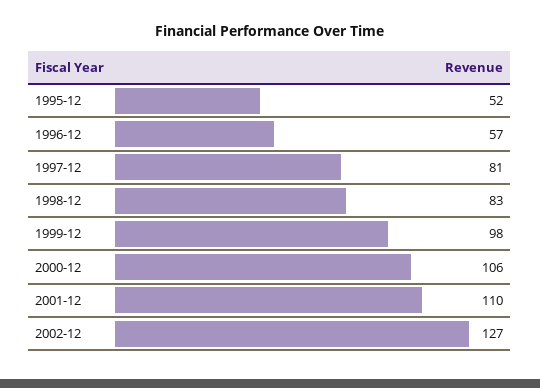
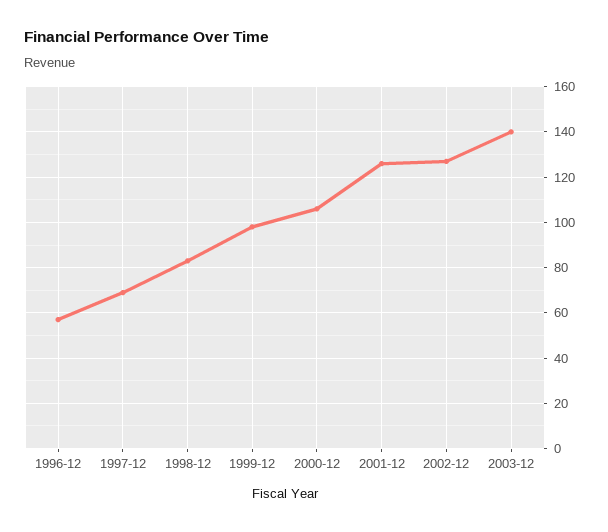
1995-12: 52 -> none
1997-12: 81 -> 70
2001-12: 110 -> 125
2003-12: none -> 140

